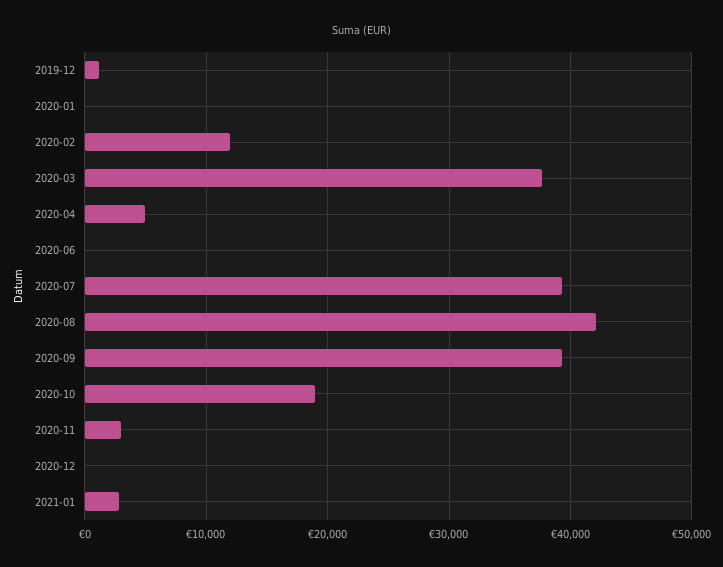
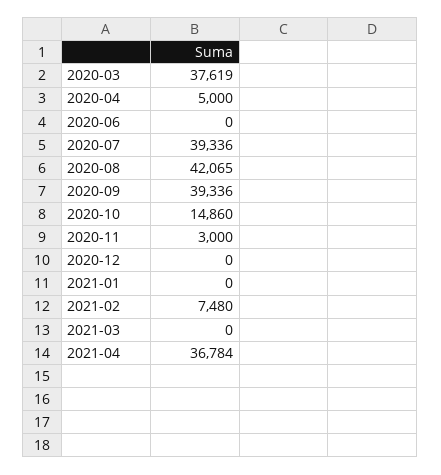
2019-12: 1000 -> none
2020-01: 0 -> none
2020-02: 12000 -> none
2020-10: 19000 -> 14860
2021-01: 3000 -> 0
2021-02: none -> 7480
2021-03: none -> 0
2021-04: none -> 36784

